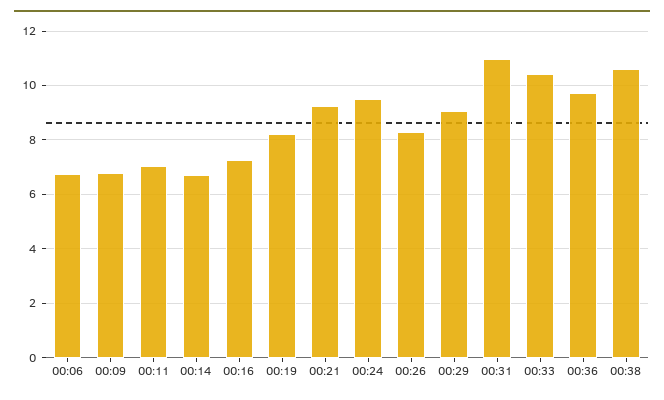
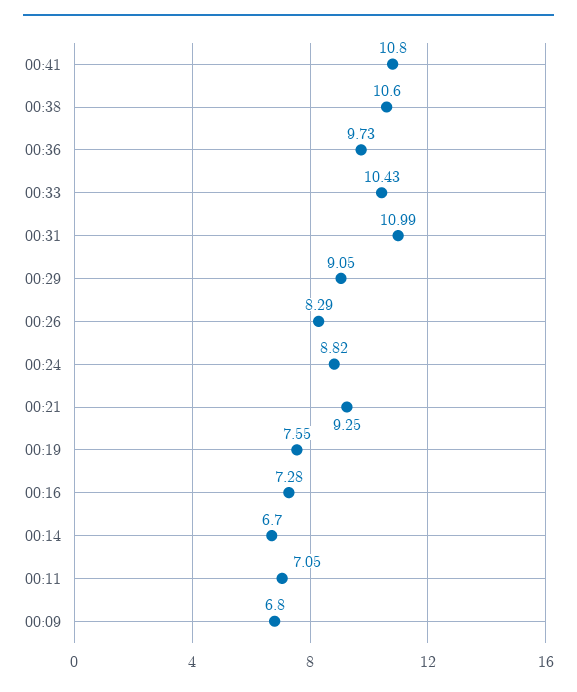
00:06: 6.75 -> none
00:19: 8.25 -> 7.55
00:24: 9.5 -> 8.82
00:41: none -> 10.8

